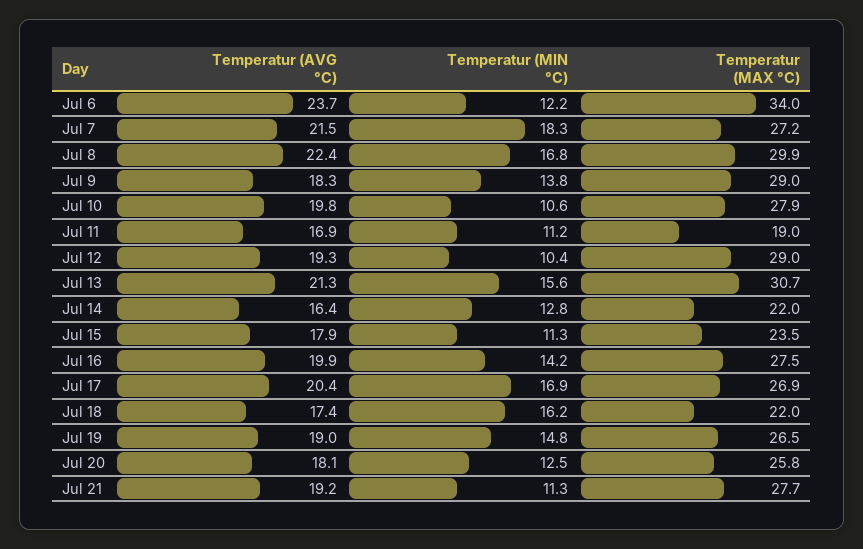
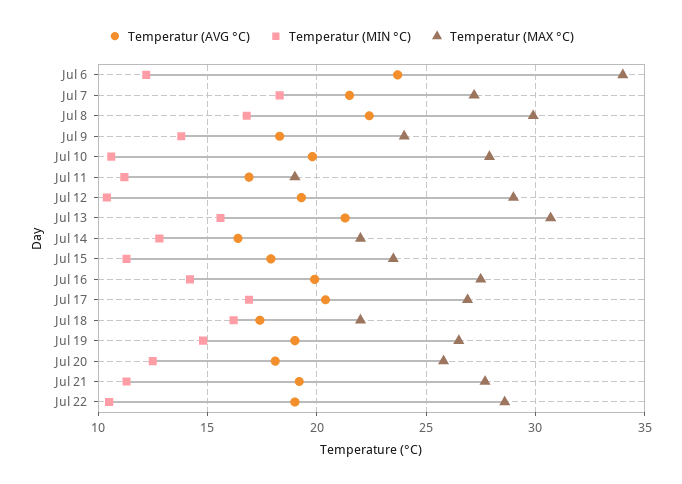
Temperatur (MAX °C), Jul 9: 29 -> 24
Temperatur (AVG °C), Jul 22: none -> 19
Temperatur (MIN °C), Jul 22: none -> 10.5
Temperatur (MAX °C), Jul 22: none -> 28.5

